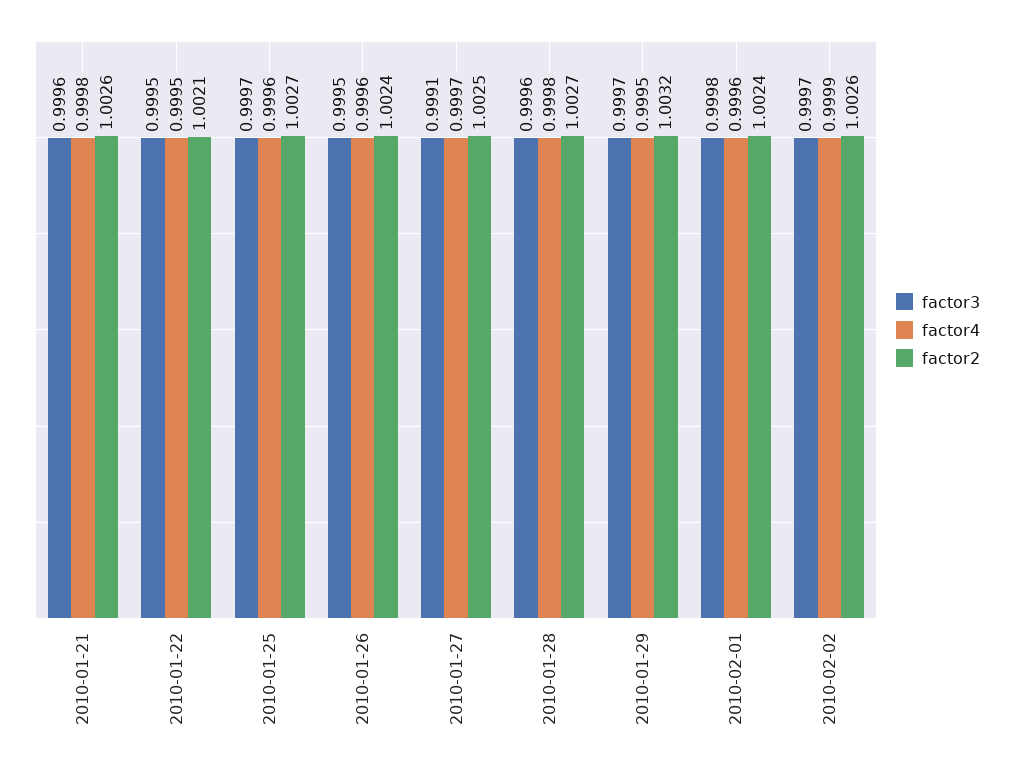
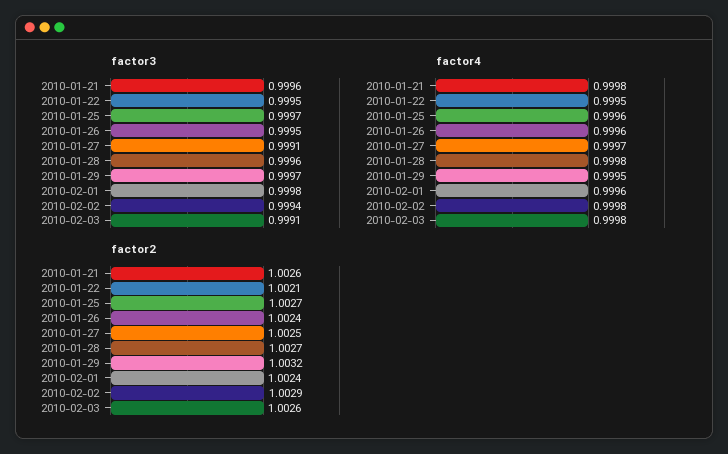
factor3, 2010-02-02: 0.9997 -> 0.9994
factor4, 2010-02-02: 0.9999 -> 0.9998
factor2, 2010-02-02: 1.0026 -> 1.0029
factor3, 2010-02-03: none -> 0.9991
factor4, 2010-02-03: none -> 0.9998
factor2, 2010-02-03: none -> 1.0026

